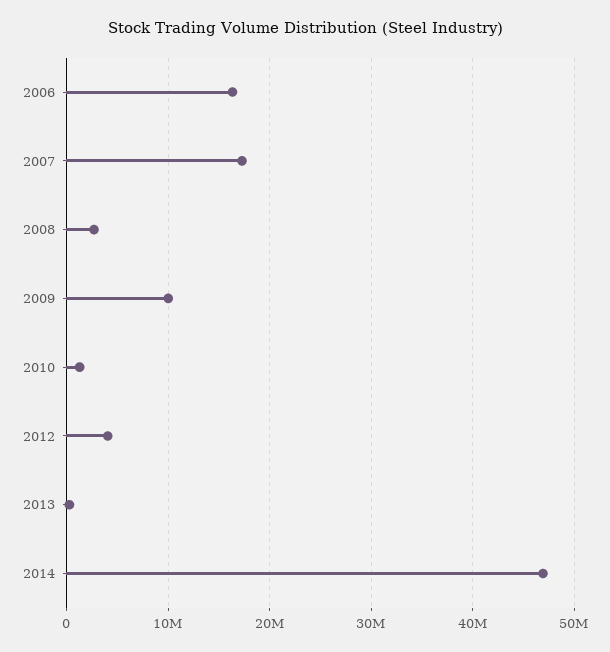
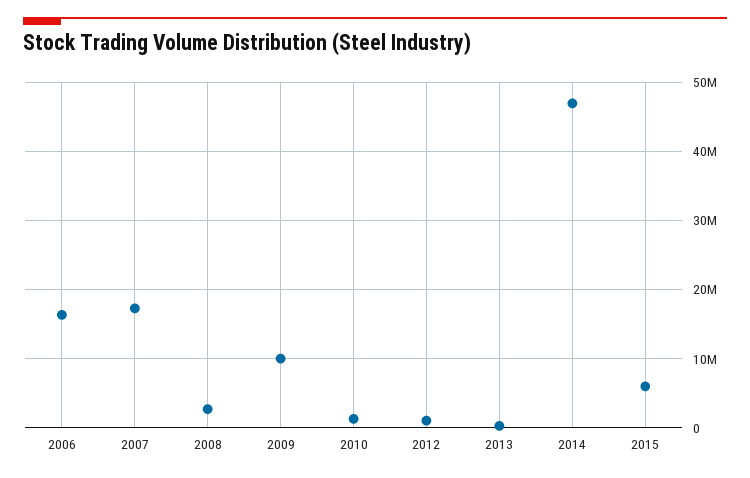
2012: 4000000 -> 1000000
2015: none -> 6000000

